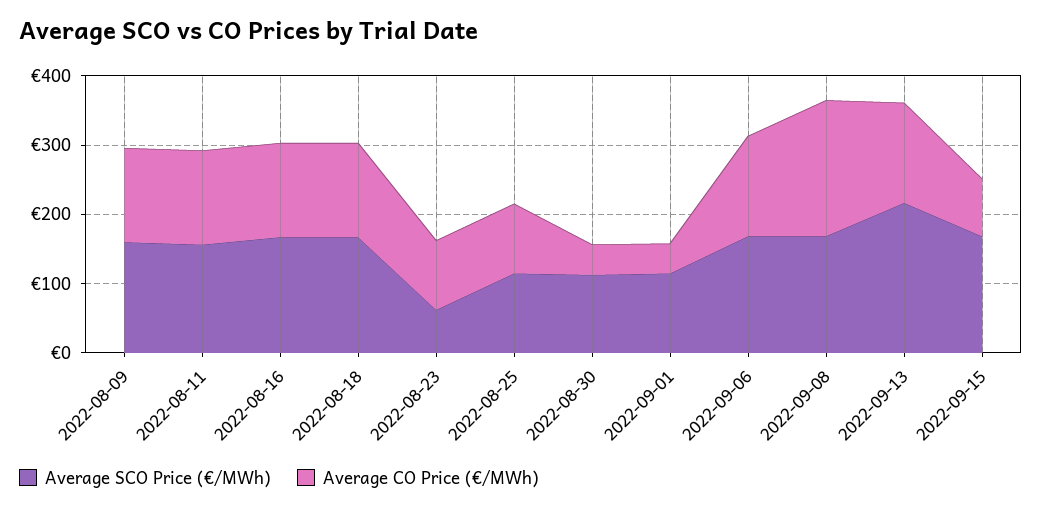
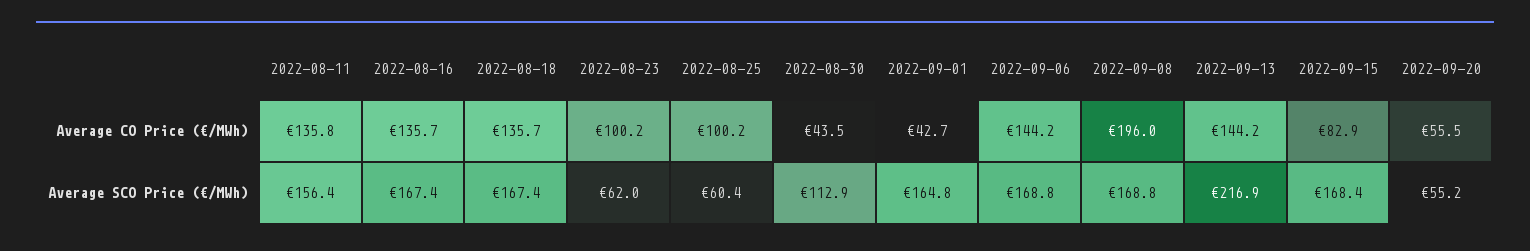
Average SCO Price (€/MWh), 2022-08-09: 160 -> none
Average CO Price (€/MWh), 2022-08-09: 140 -> none
Average SCO Price (€/MWh), 2022-08-25: 120 -> 60.4
Average SCO Price (€/MWh), 2022-09-01: 120 -> 164.8
Average CO Price (€/MWh), 2022-09-20: none -> 55.5
Average SCO Price (€/MWh), 2022-09-20: none -> 55.2

